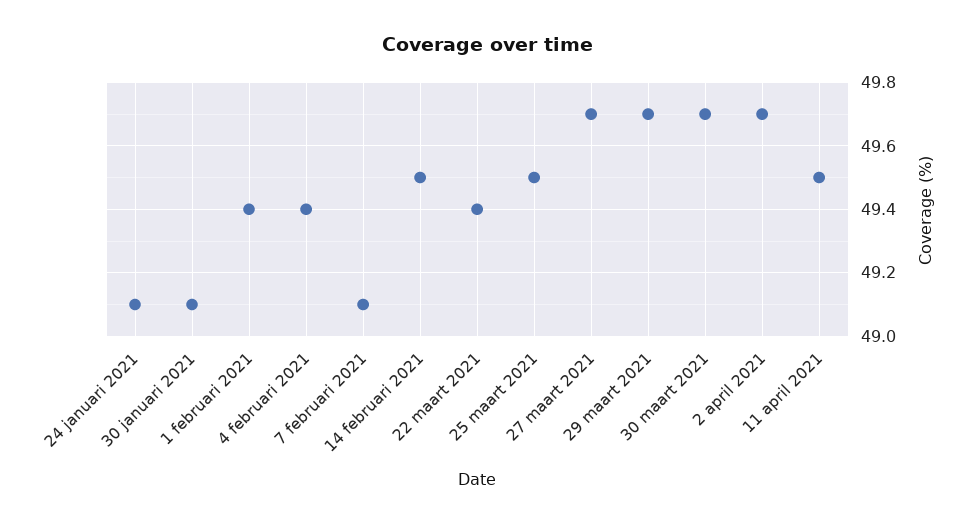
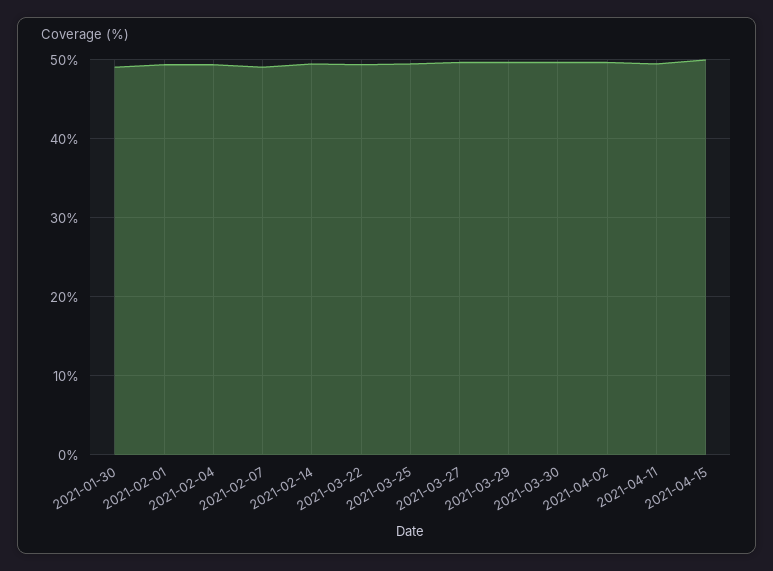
24 januari 2021: 49.1 -> none
2021-04-15: none -> 50

